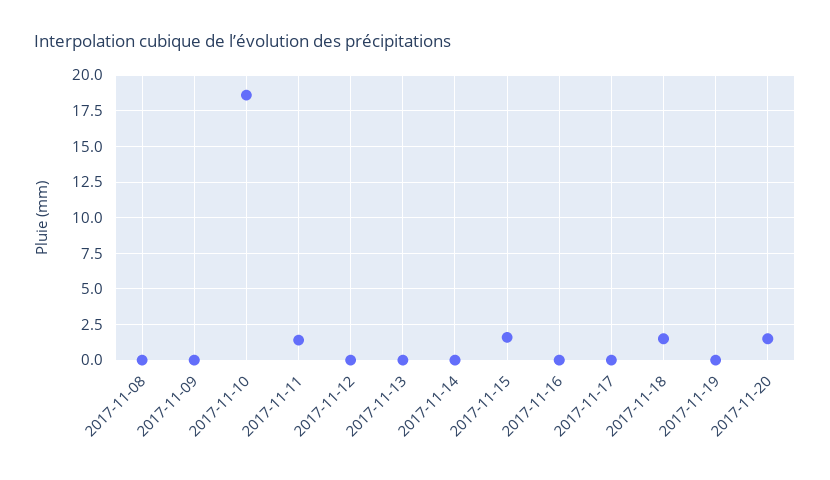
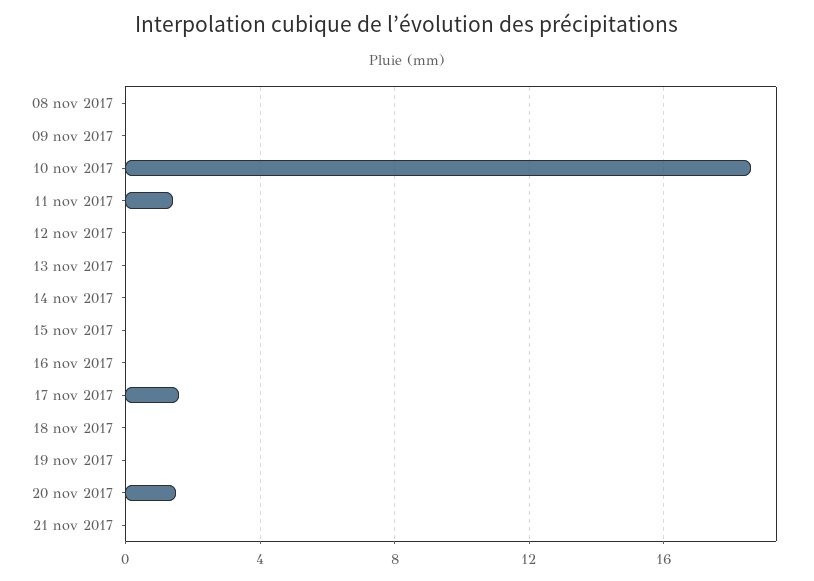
2017-11-15: 1.5 -> 0
2017-11-17: 0 -> 1.5
2017-11-18: 1.5 -> 0
21 nov 2017: none -> 0

